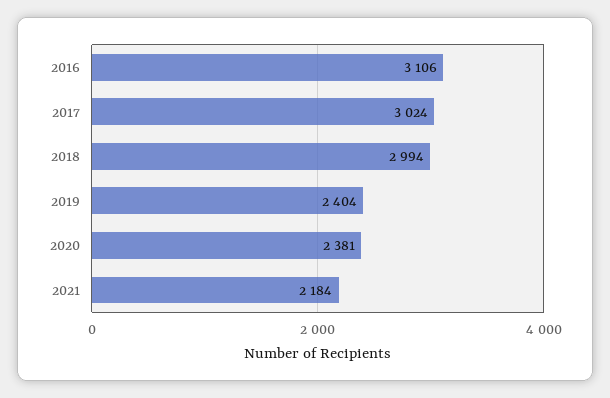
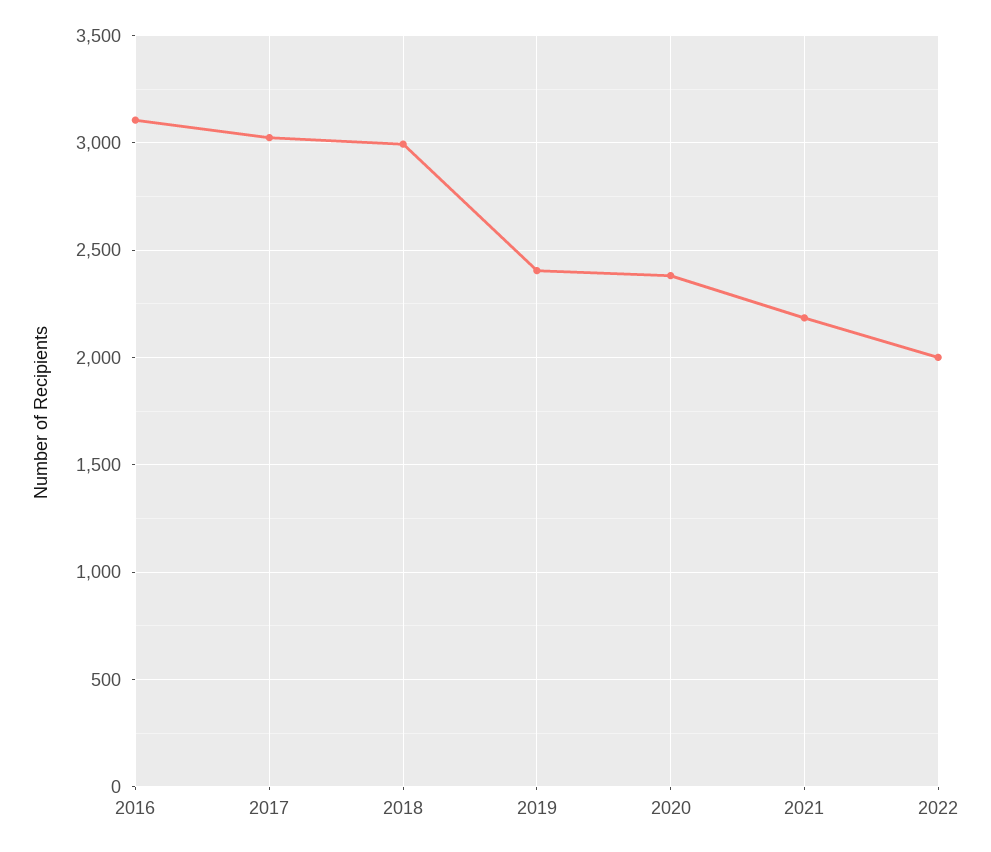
2022: none -> 2000

